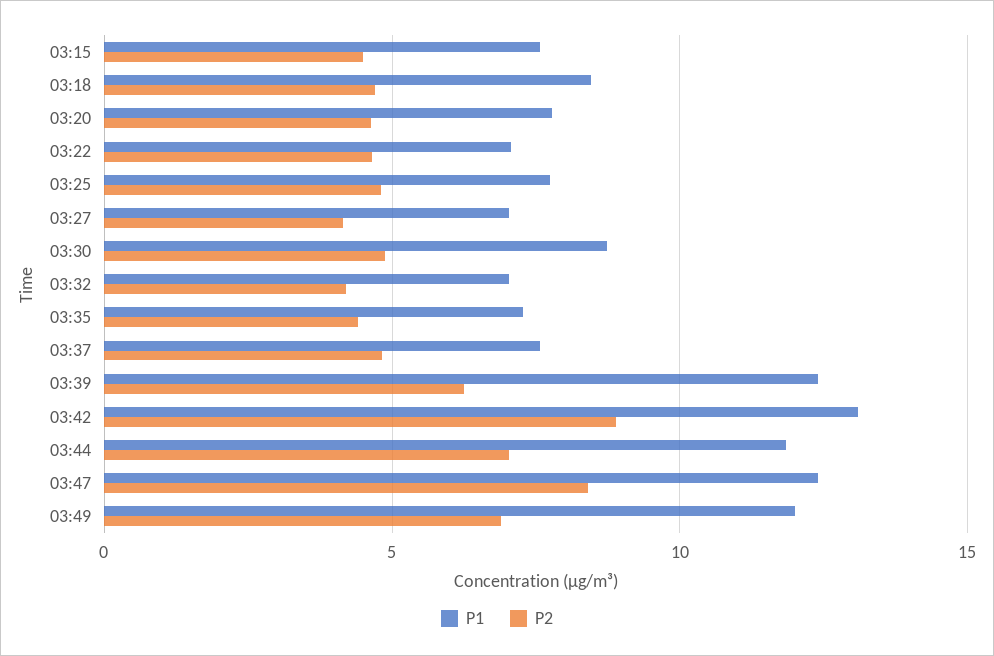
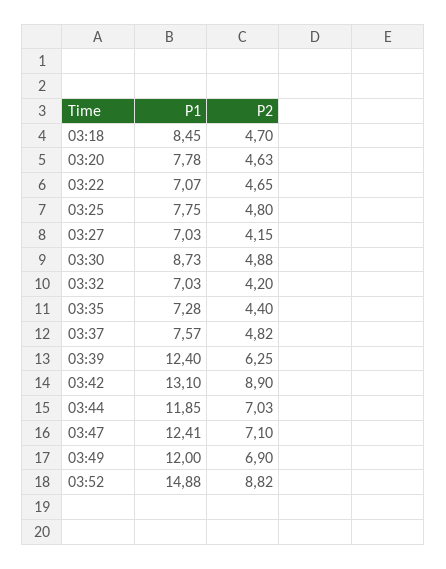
P1, 03:15: 7.5 -> none
P2, 03:15: 4.5 -> none
P2, 03:47: 8.5 -> 7.1
P1, 03:52: none -> 14.88
P2, 03:52: none -> 8.82

